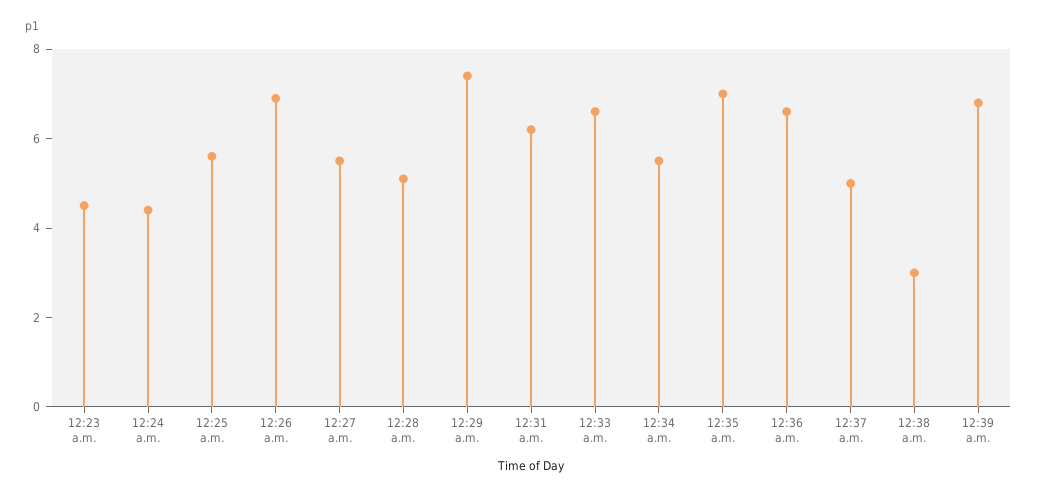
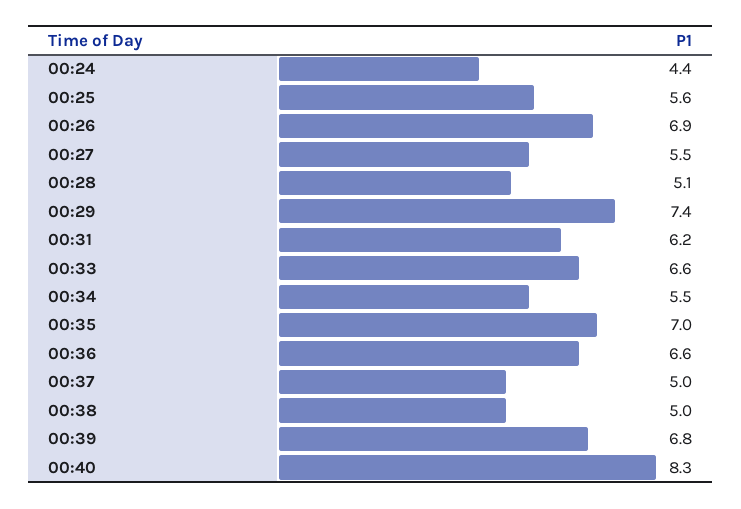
12:23 a.m.: 4.5 -> none
12:38 a.m.: 3 -> 5
00:40: none -> 8.3

